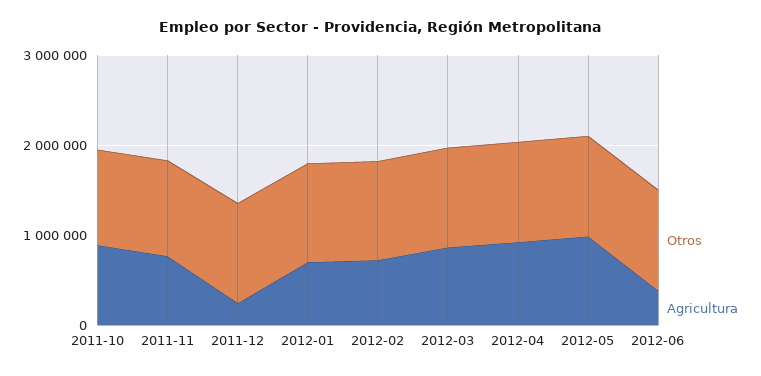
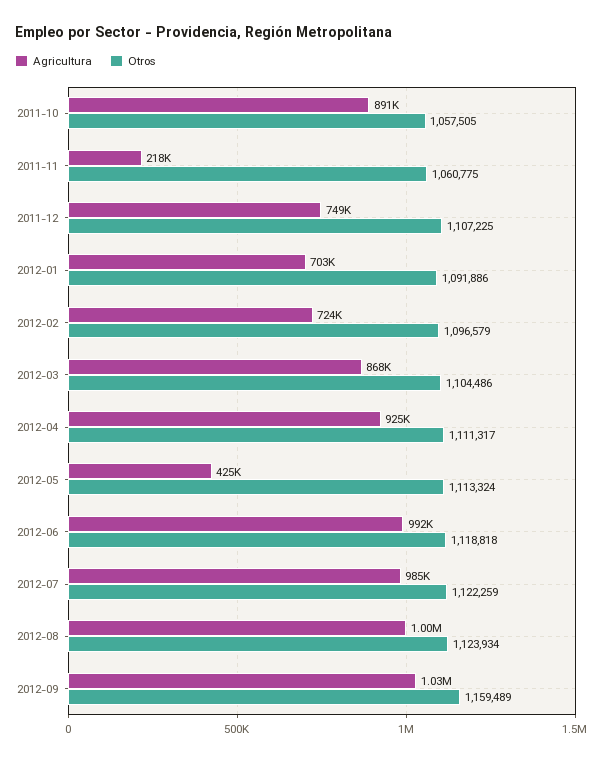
Agricultura, 2011-11: 800000 -> 218000
Agricultura, 2011-12: 200000 -> 749000
Agricultura, 2012-05: 1000000 -> 425000
Agricultura, 2012-06: 400000 -> 992000
Agricultura, 2012-07: none -> 985000
Otros, 2012-07: none -> 1122259
Agricultura, 2012-08: none -> 1000000
Otros, 2012-08: none -> 1123934
Agricultura, 2012-09: none -> 1030000
Otros, 2012-09: none -> 1159489

